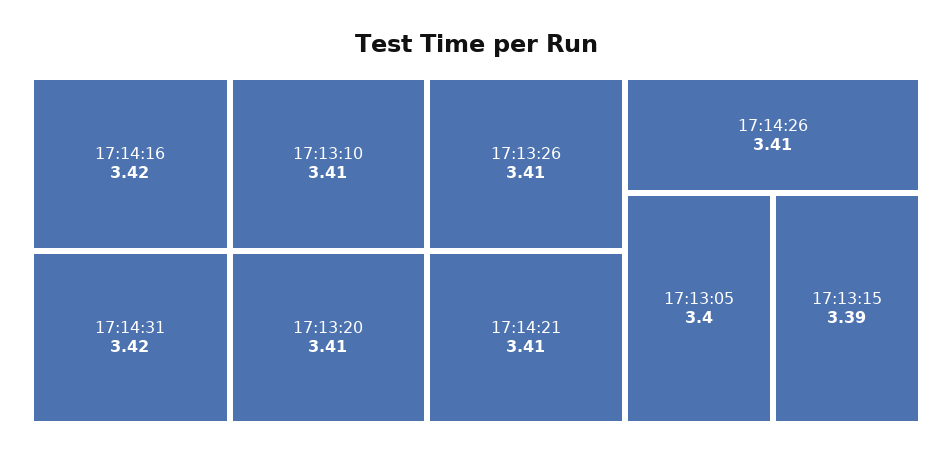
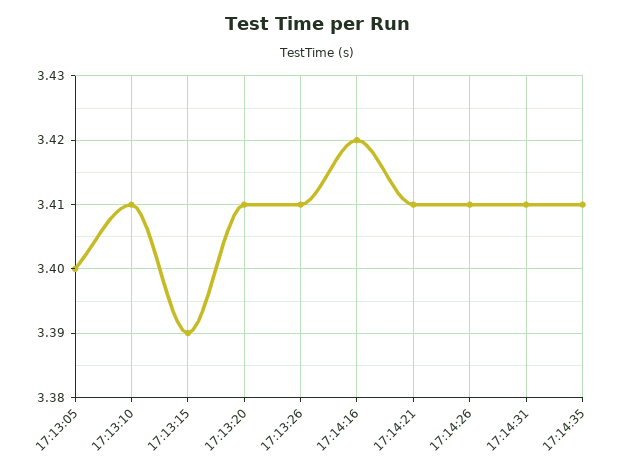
17:14:31: 3.42 -> 3.41
17:14:35: none -> 3.41

